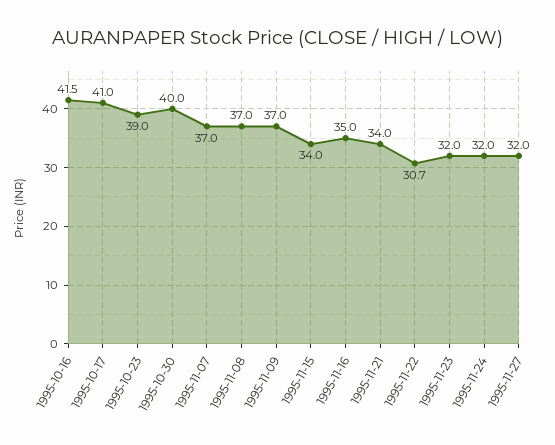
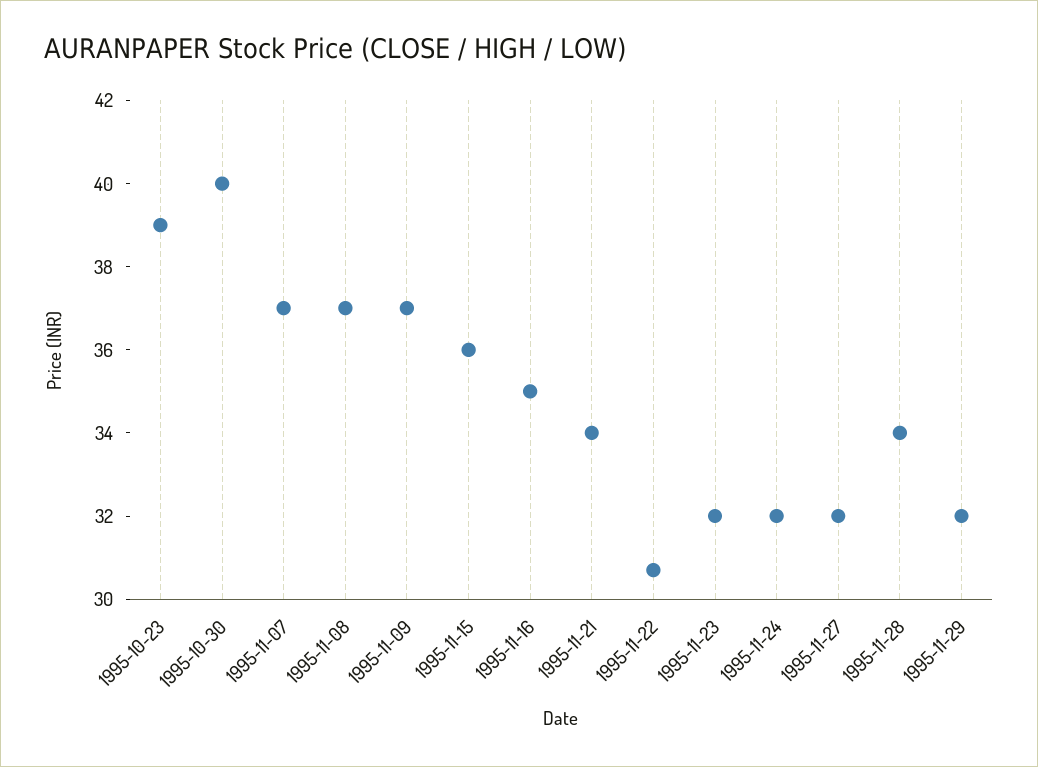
1995-10-16: 41.5 -> none
1995-10-17: 41 -> none
1995-11-15: 34 -> 36
1995-11-28: none -> 34
1995-11-29: none -> 32

